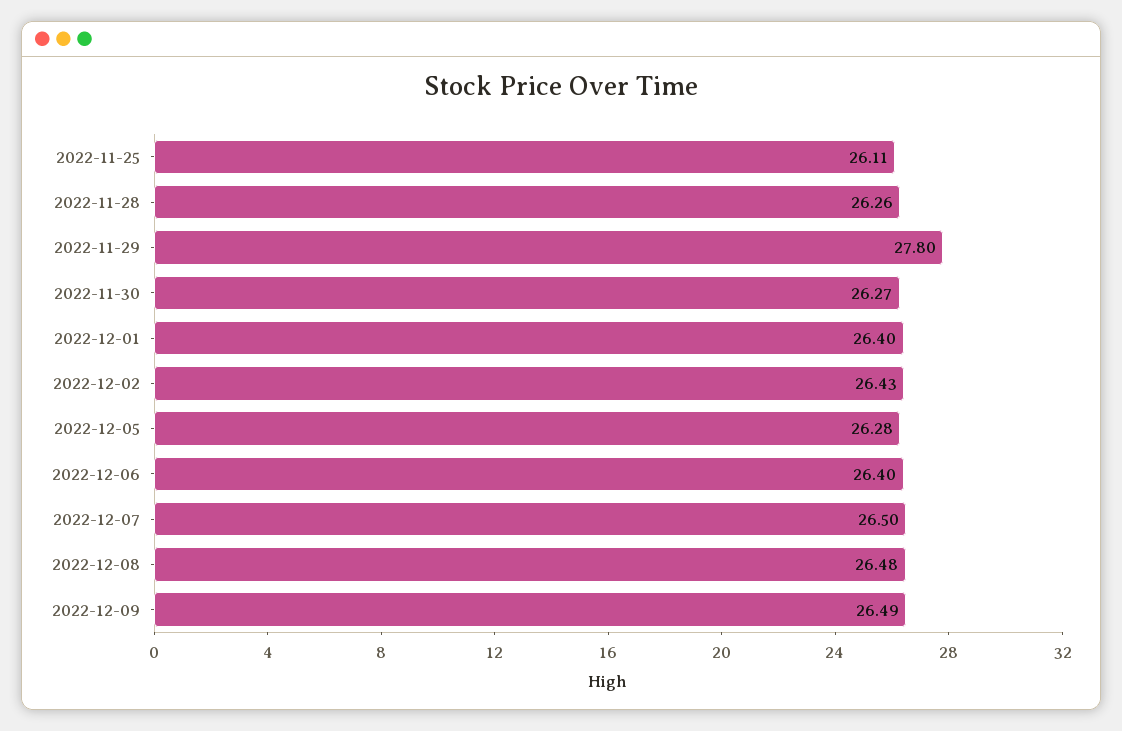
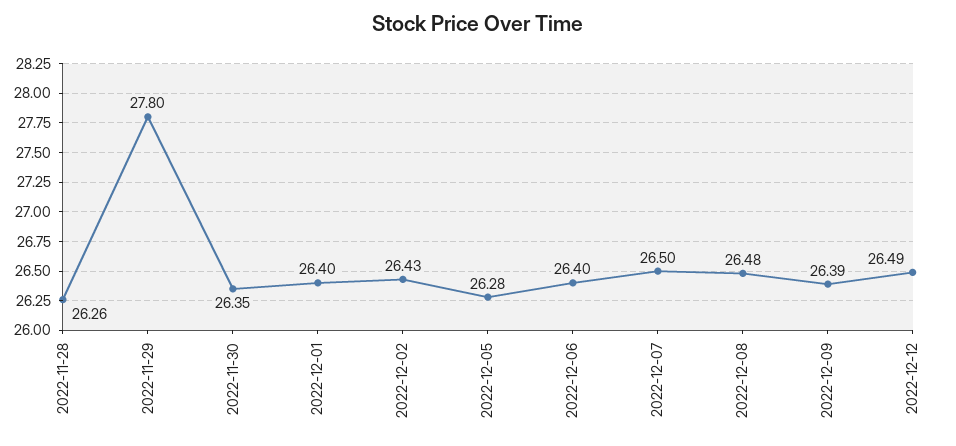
2022-11-25: 26.11 -> none
2022-11-30: 26.27 -> 26.35
2022-12-09: 26.49 -> 26.39
2022-12-12: none -> 26.49

